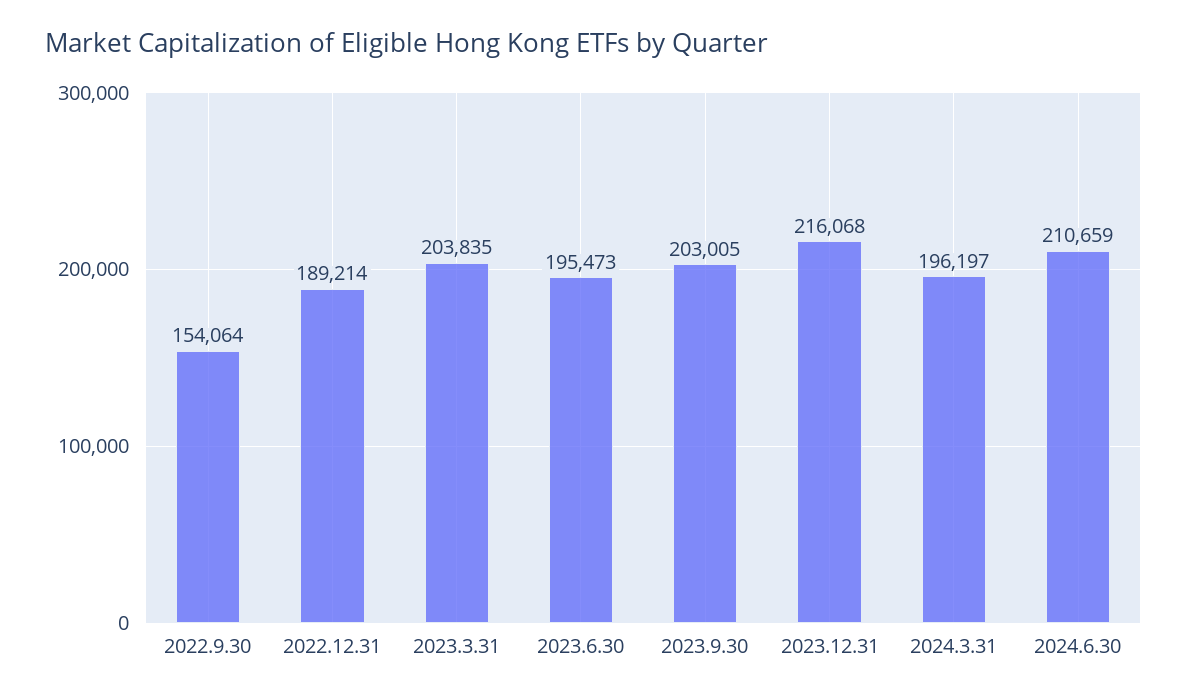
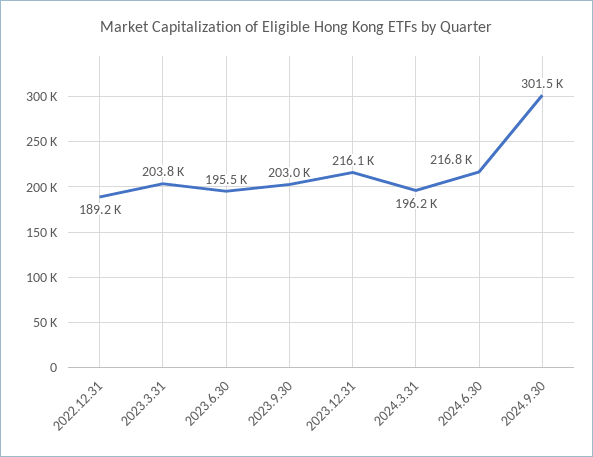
2022.9.30: 154064 -> none
2024.6.30: 210659 -> 216800
2024.9.30: none -> 301500

